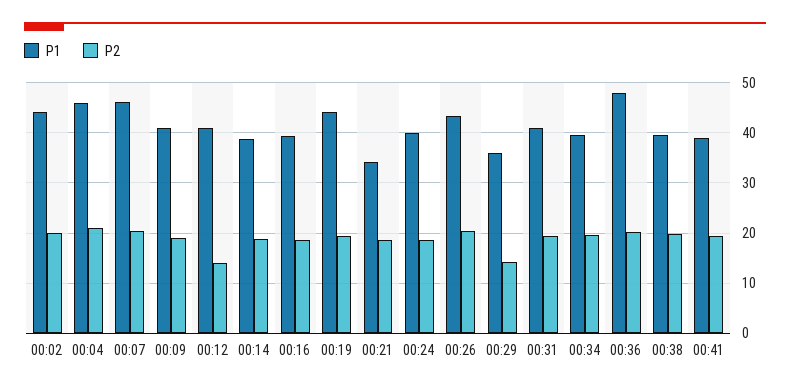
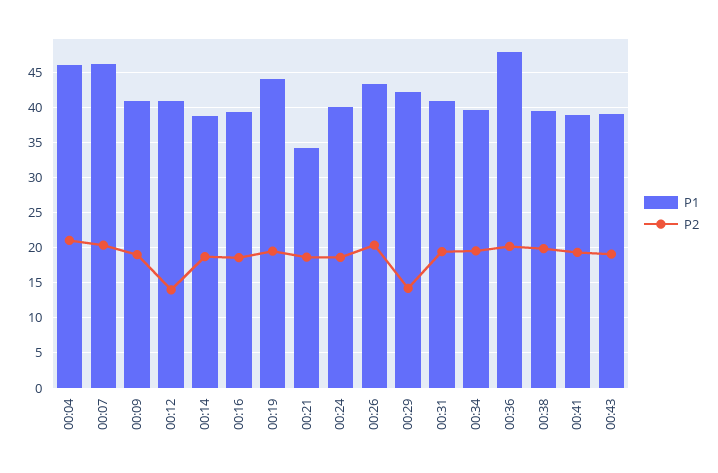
P1, 00:02: 44 -> none
P2, 00:02: 20 -> none
P1, 00:29: 36 -> 42
P1, 00:43: none -> 39
P2, 00:43: none -> 19

